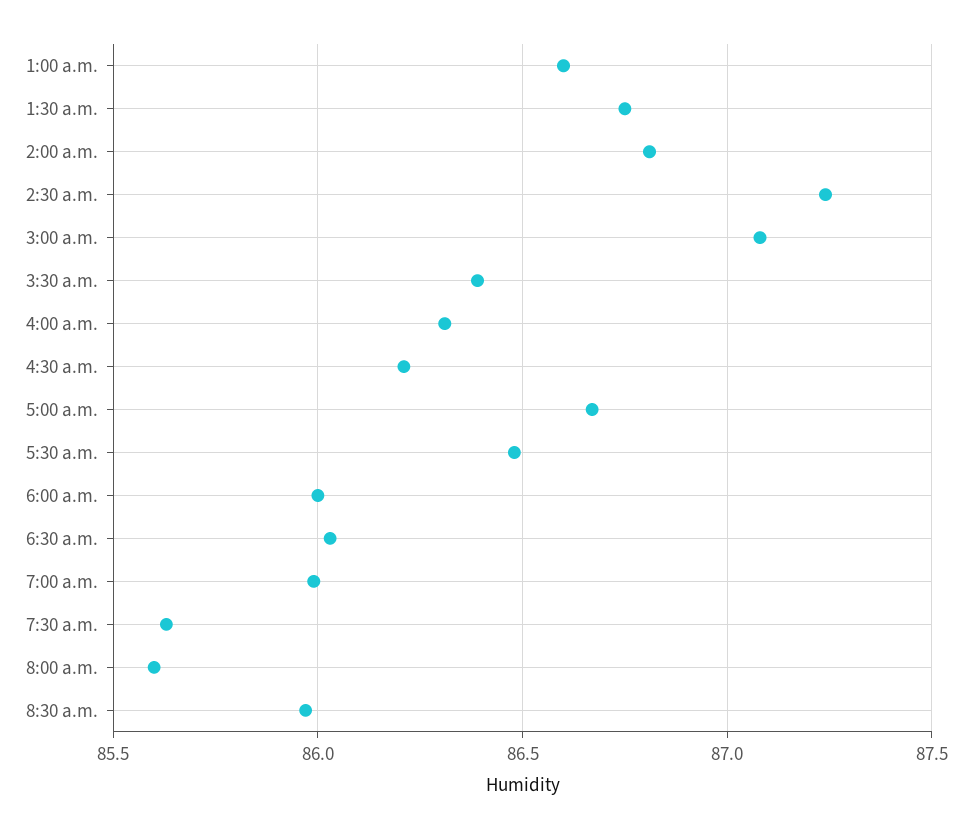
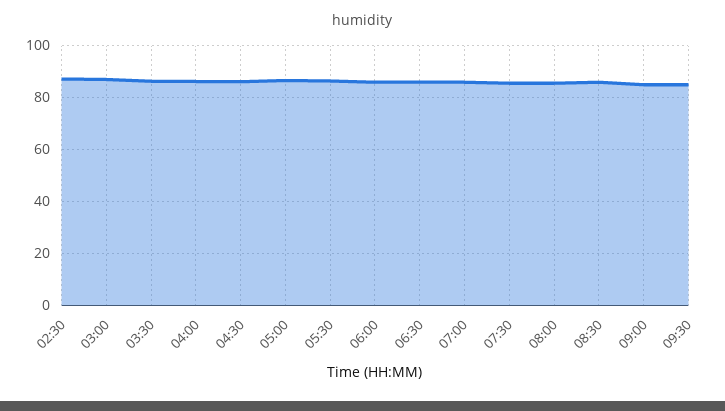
1:00 a.m.: 86.6 -> none
1:30 a.m.: 86.75 -> none
2:00 a.m.: 86.8 -> none
09:00: none -> 85
09:30: none -> 85

